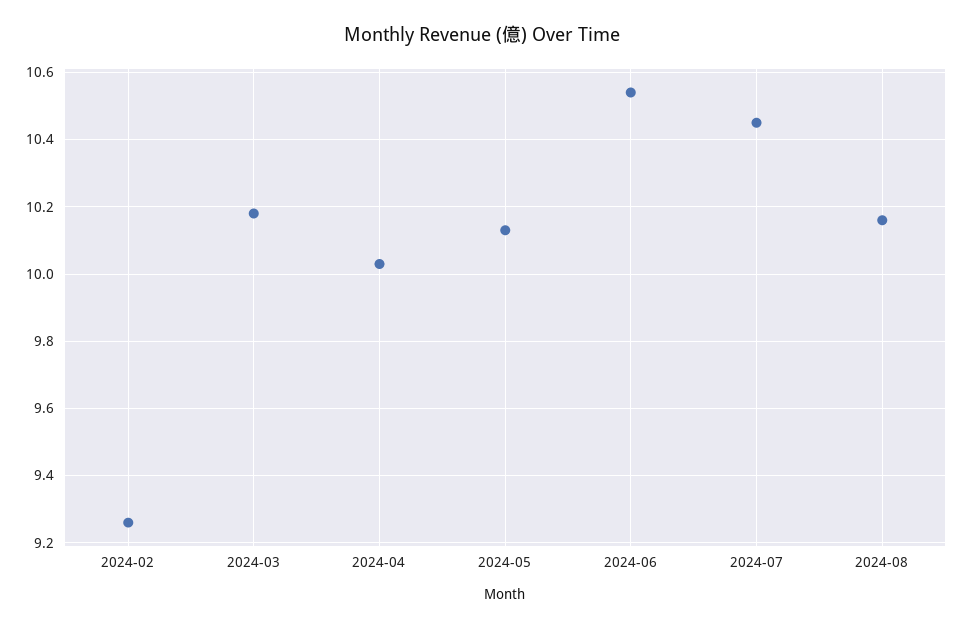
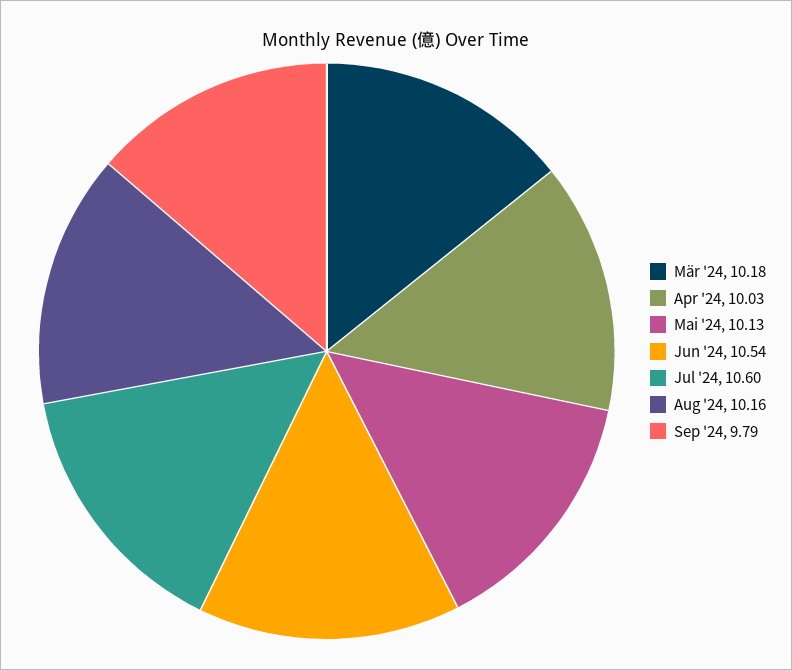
2024-02: 9.25 -> none
2024-07: 10.45 -> 10.6
Sep '24: none -> 9.79

